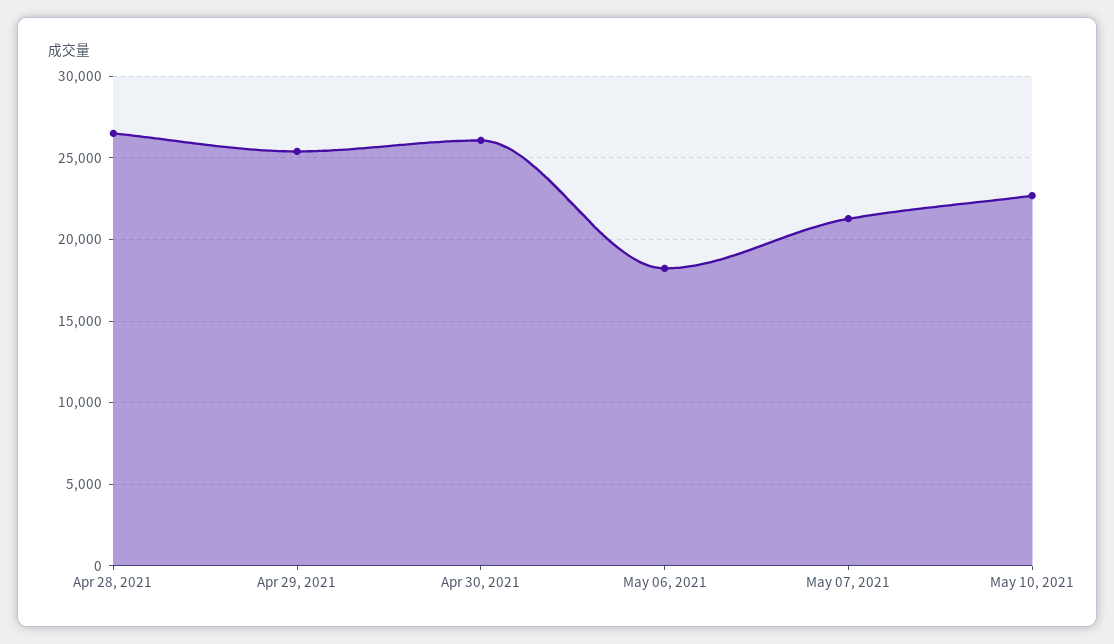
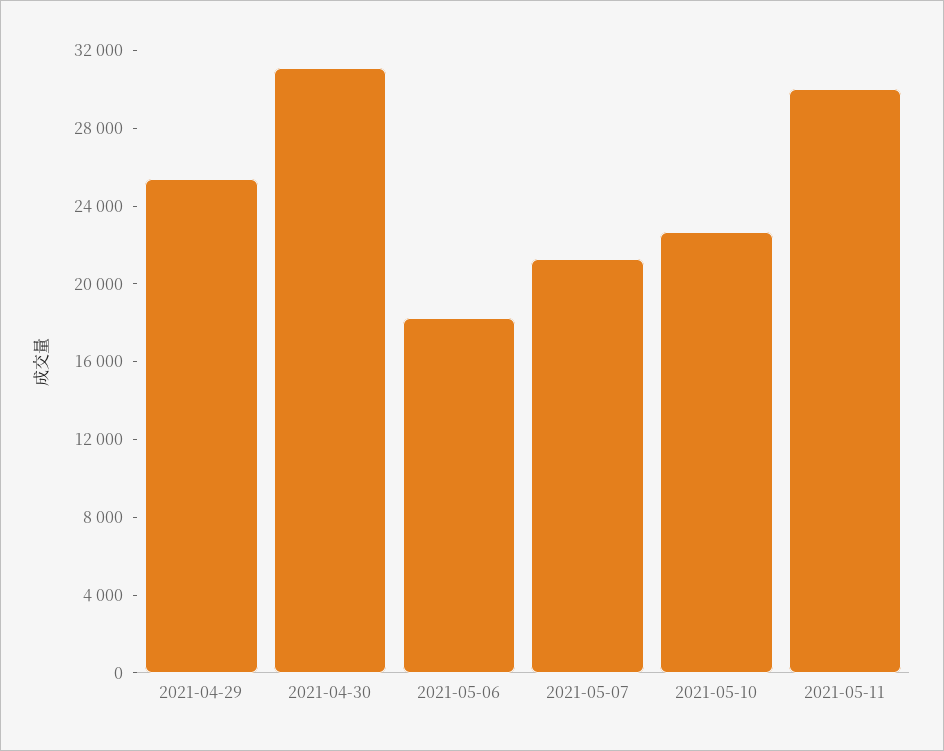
Apr 28, 2021: 26500 -> none
Apr 30, 2021: 26000 -> 31000
2021-05-11: none -> 30000

